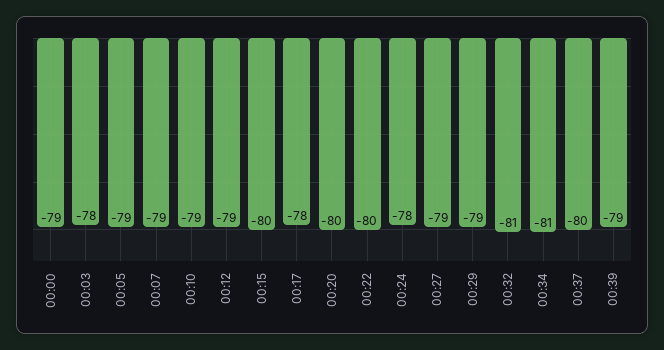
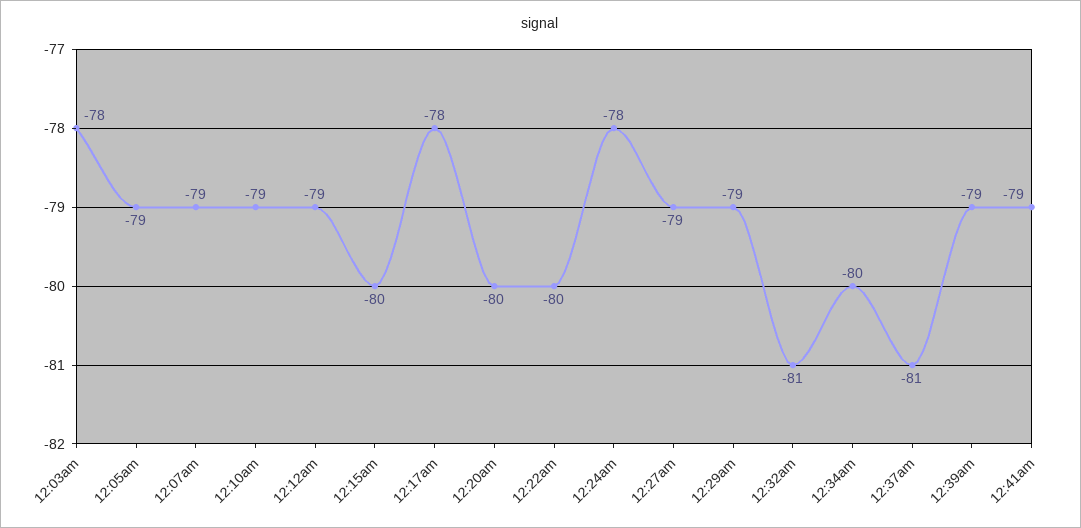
00:00: -79 -> none
00:34: -81 -> -80
00:37: -80 -> -81
12:41am: none -> -79

